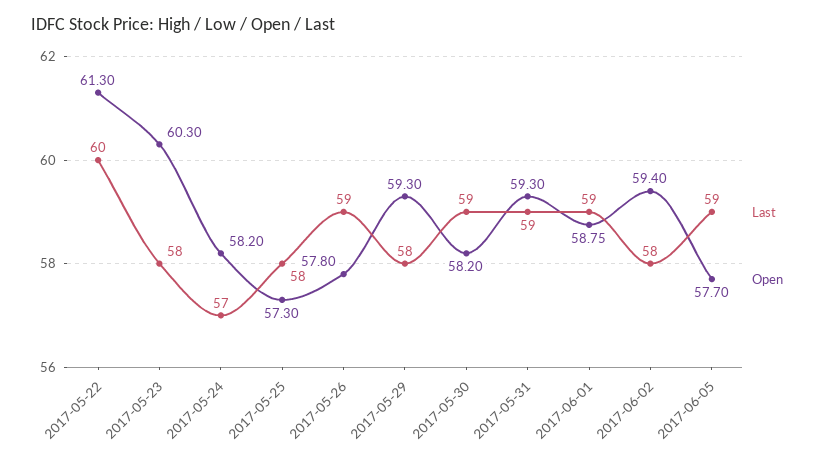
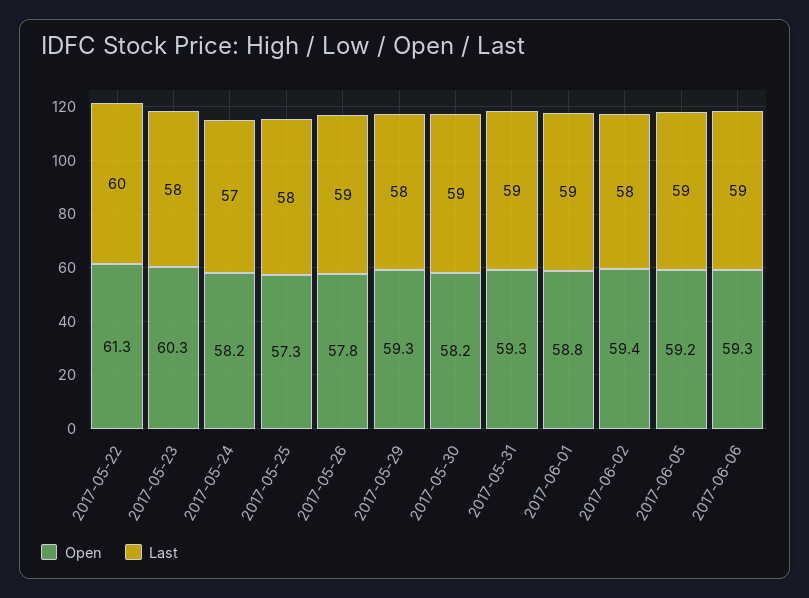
Open, 2017-06-05: 57.7 -> 59.2
Open, 2017-06-06: none -> 59.3
Last, 2017-06-06: none -> 59

